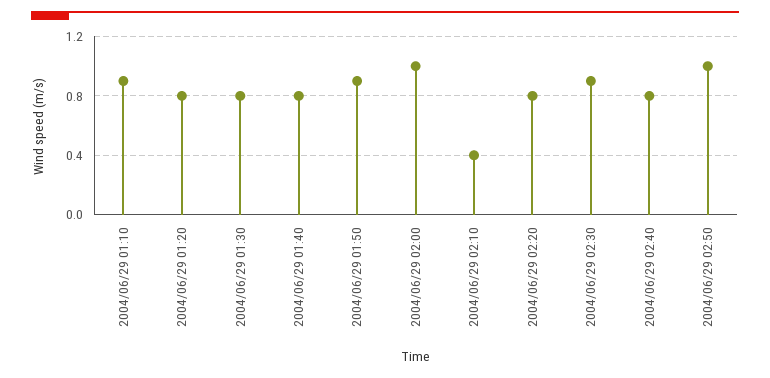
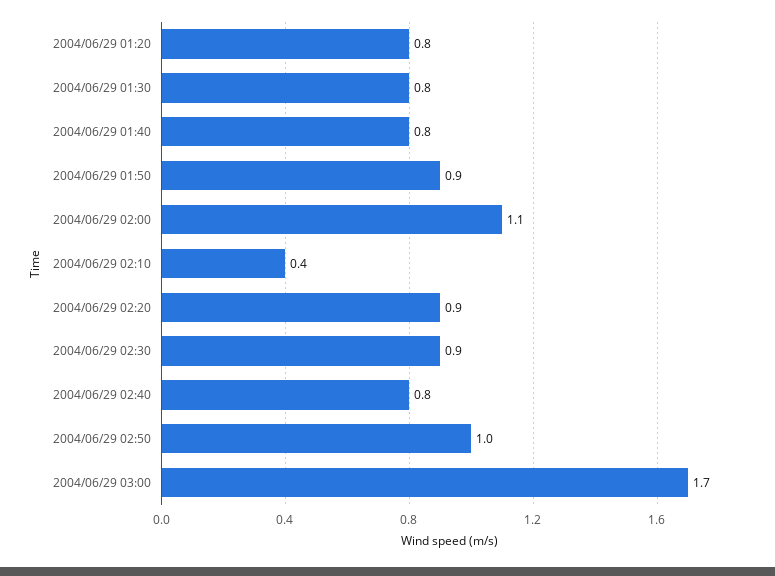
2004/06/29 01:10: 0.9 -> none
2004/06/29 02:00: 1 -> 1.1
2004/06/29 02:20: 0.8 -> 0.9
2004/06/29 03:00: none -> 1.7

